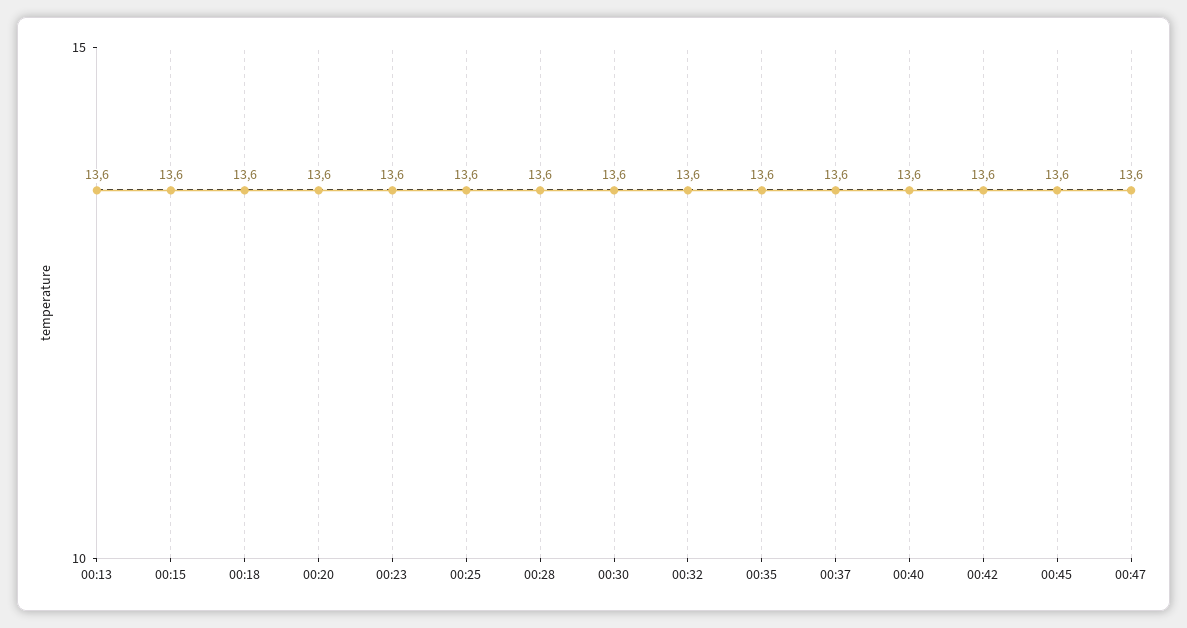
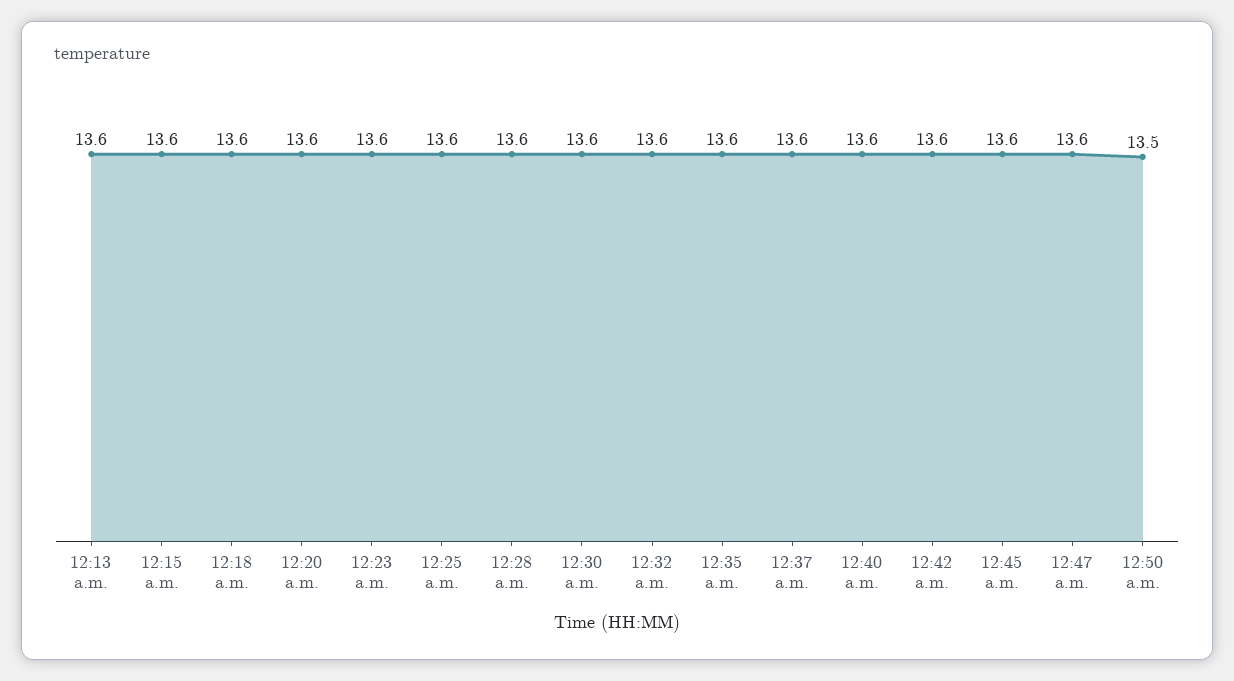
12:50 a.m.: none -> 13.5

